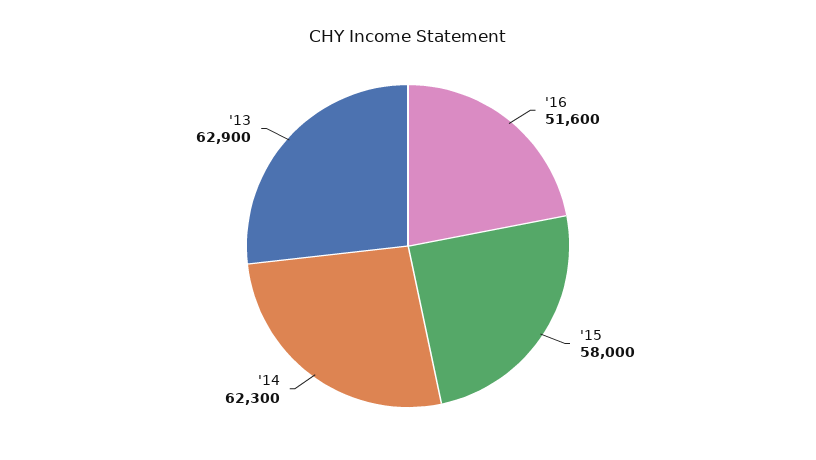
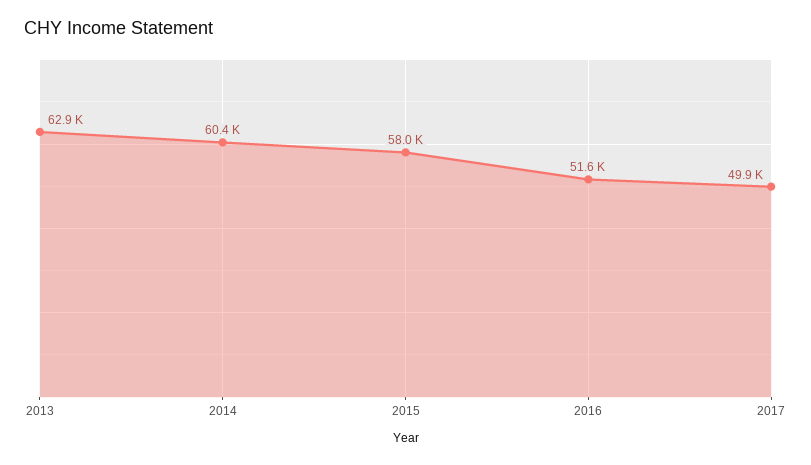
'14: 62300 -> 60400
2017: none -> 49900

